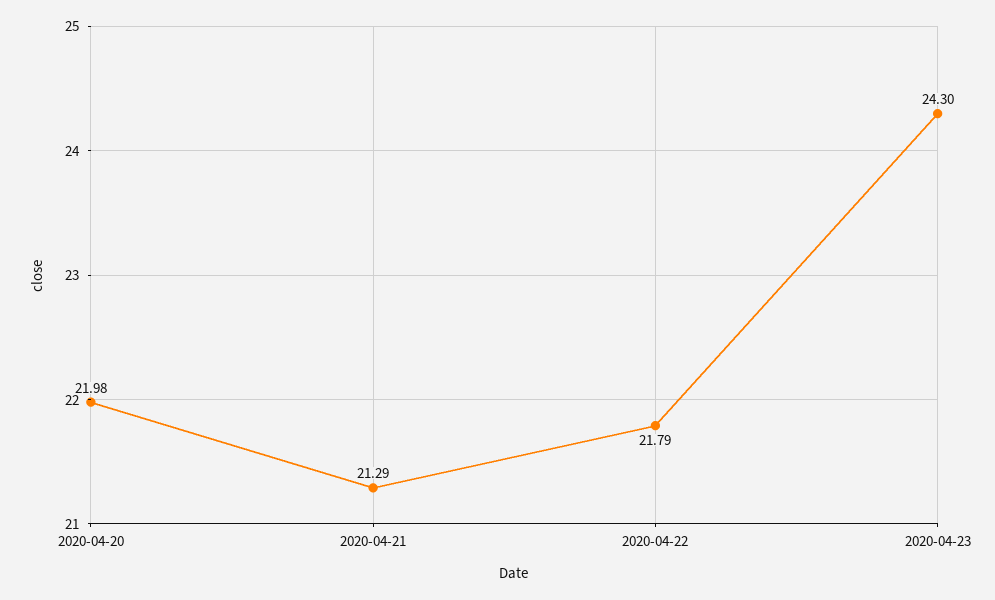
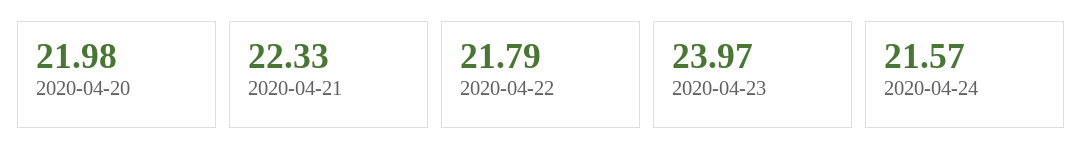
2020-04-21: 21.29 -> 22.33
2020-04-23: 24.3 -> 23.97
2020-04-24: none -> 21.57

